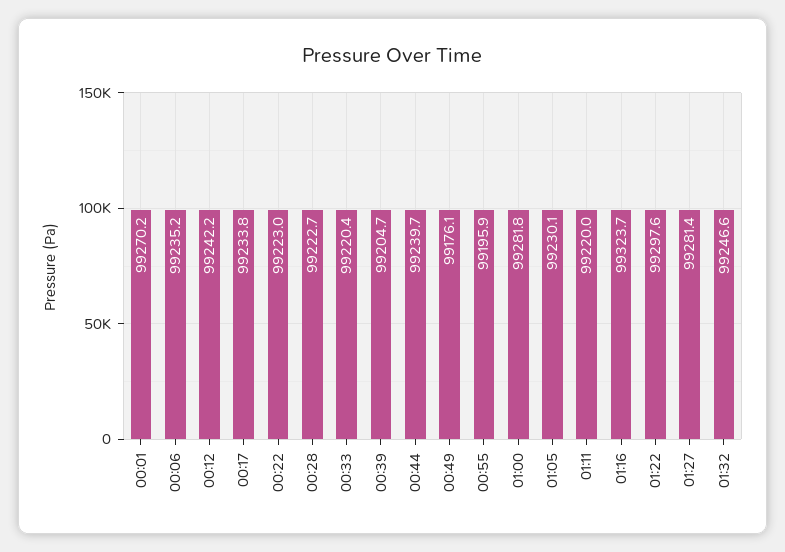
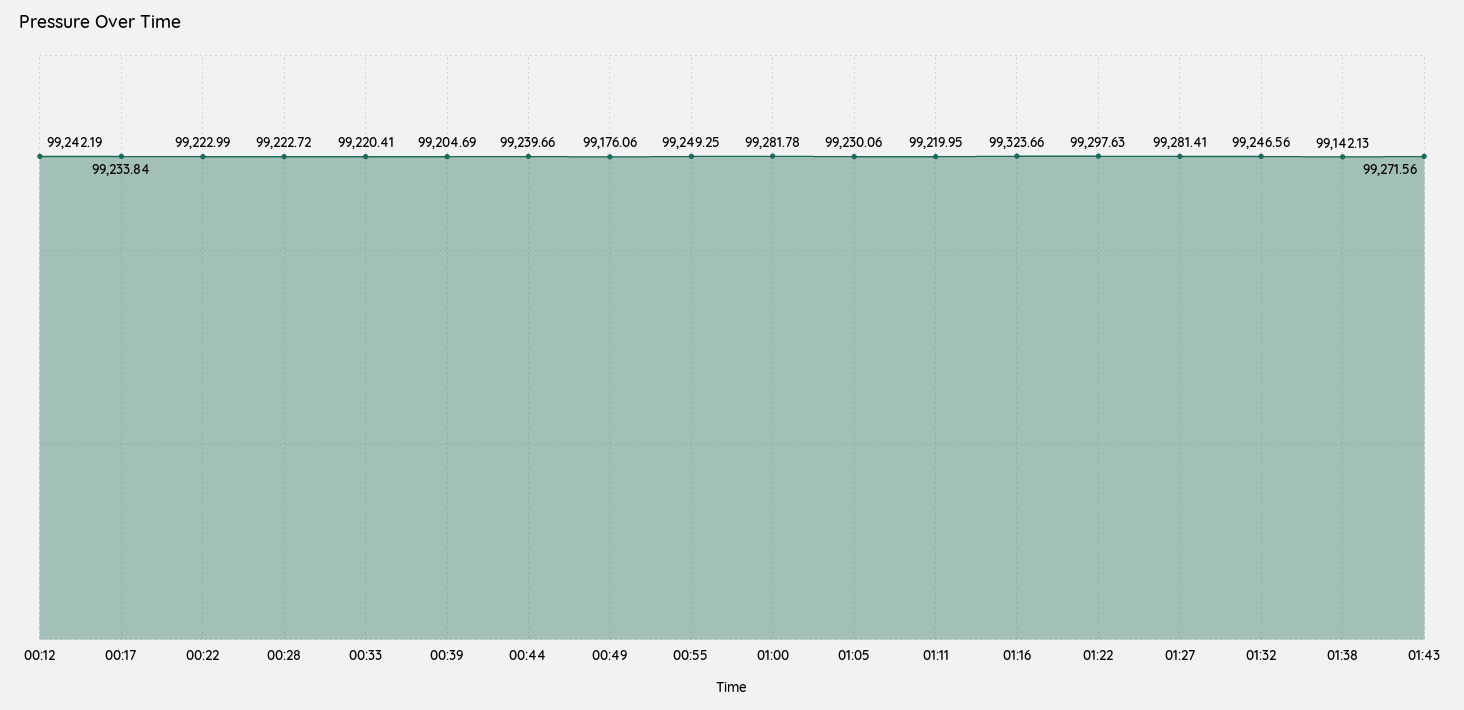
00:01: 99270.2 -> none
00:06: 99235.2 -> none
00:55: 99195.9 -> 99249.25
01:38: none -> 99142.13
01:43: none -> 99271.56

